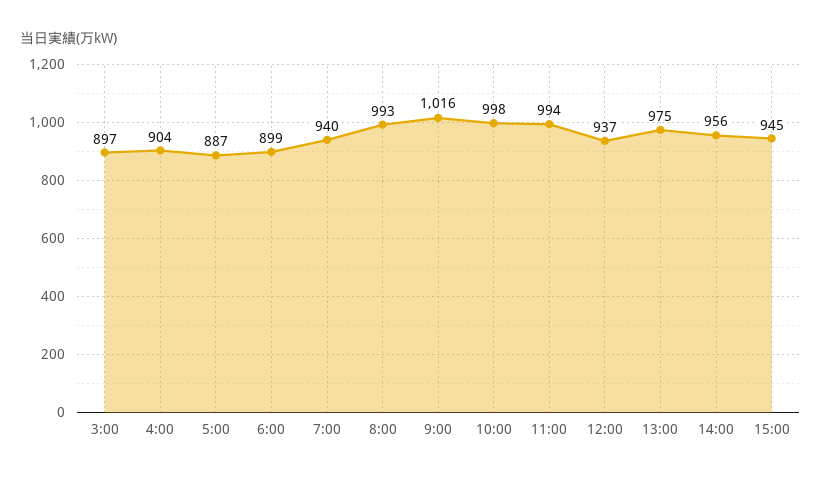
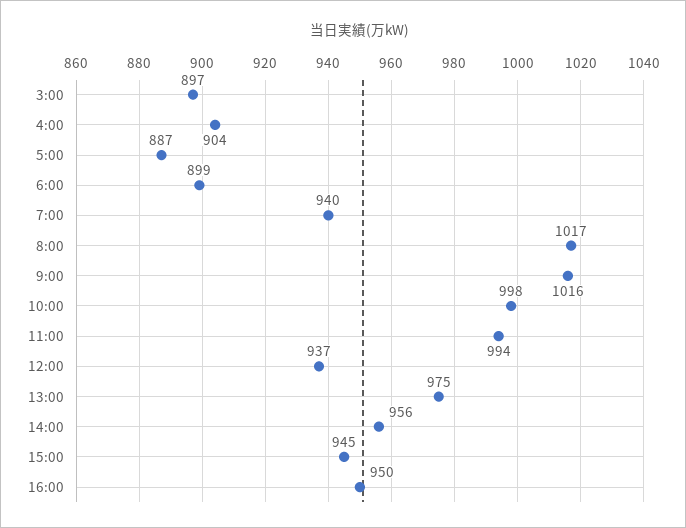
8:00: 993 -> 1017
16:00: none -> 950

